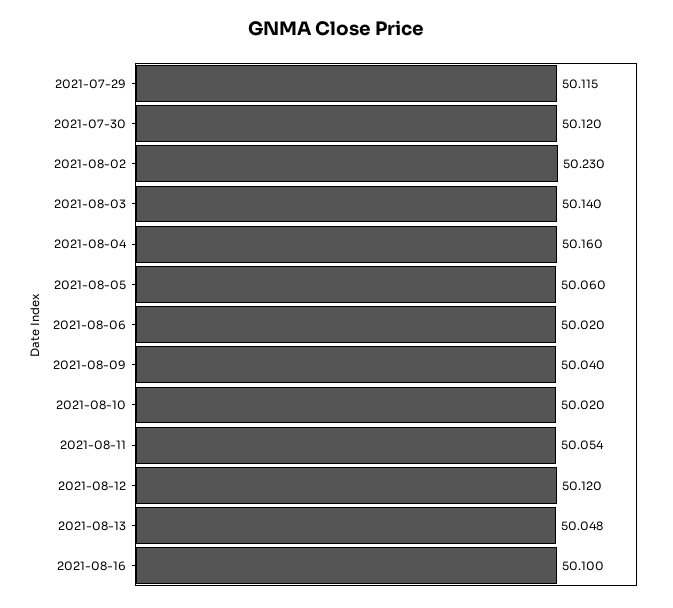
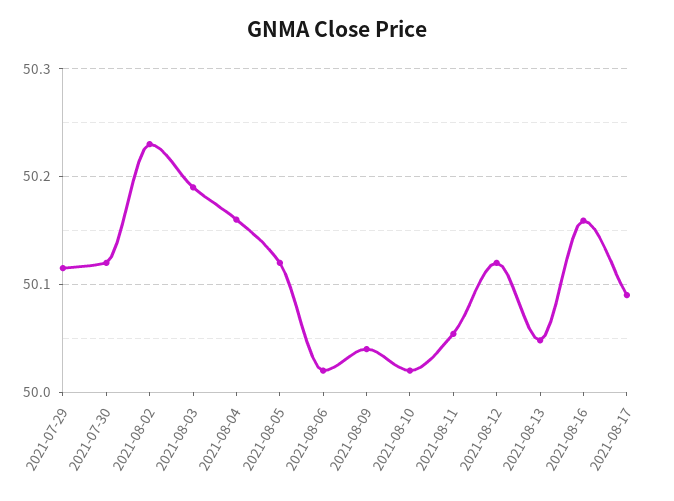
2021-08-03: 50.14 -> 50.19
2021-08-05: 50.06 -> 50.12
2021-08-16: 50.1 -> 50.16
2021-08-17: none -> 50.09

